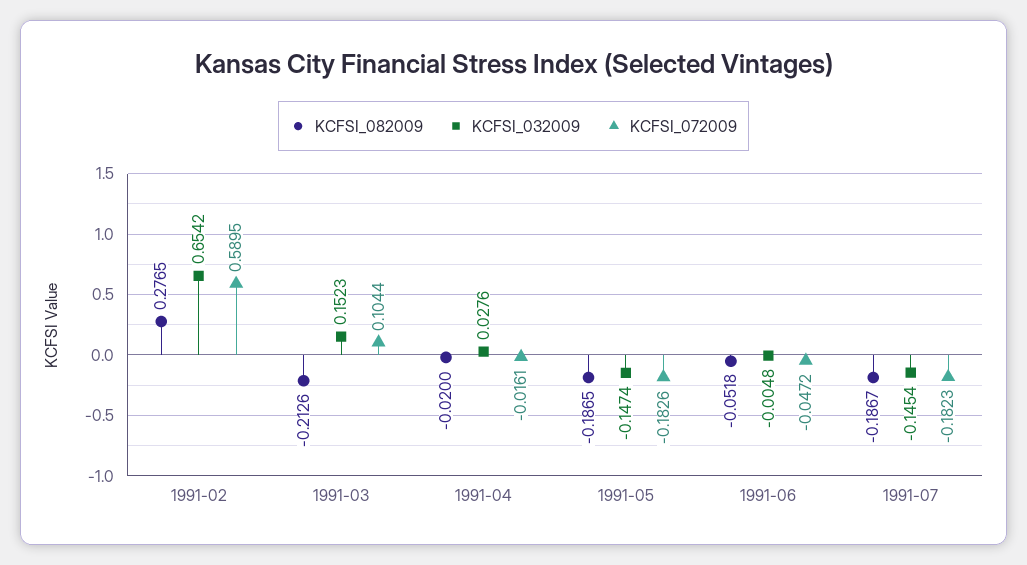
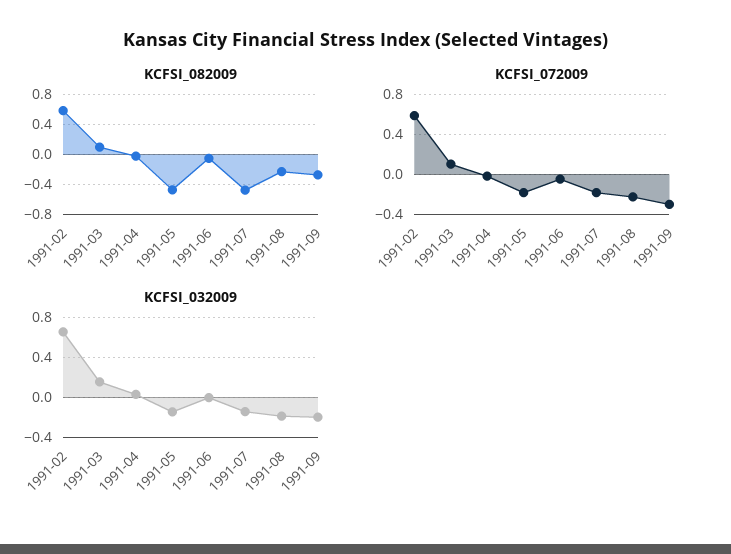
KCFSI_082009, 1991-02: 0.2765 -> 0.6
KCFSI_082009, 1991-03: -0.2126 -> 0.1
KCFSI_082009, 1991-05: -0.1865 -> -0.5
KCFSI_082009, 1991-07: -0.1867 -> -0.5
KCFSI_082009, 1991-08: none -> -0.2
KCFSI_082009, 1991-09: none -> -0.3
KCFSI_072009, 1991-08: none -> -0.2
KCFSI_072009, 1991-09: none -> -0.3
KCFSI_032009, 1991-08: none -> -0.2
KCFSI_032009, 1991-09: none -> -0.2

